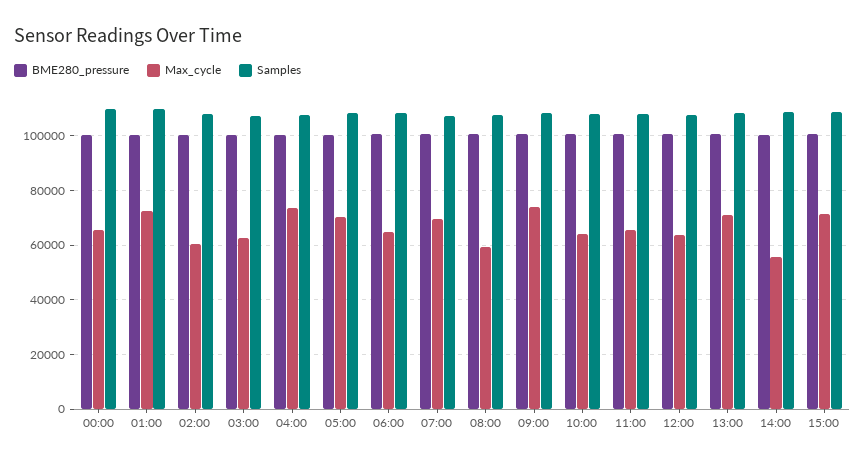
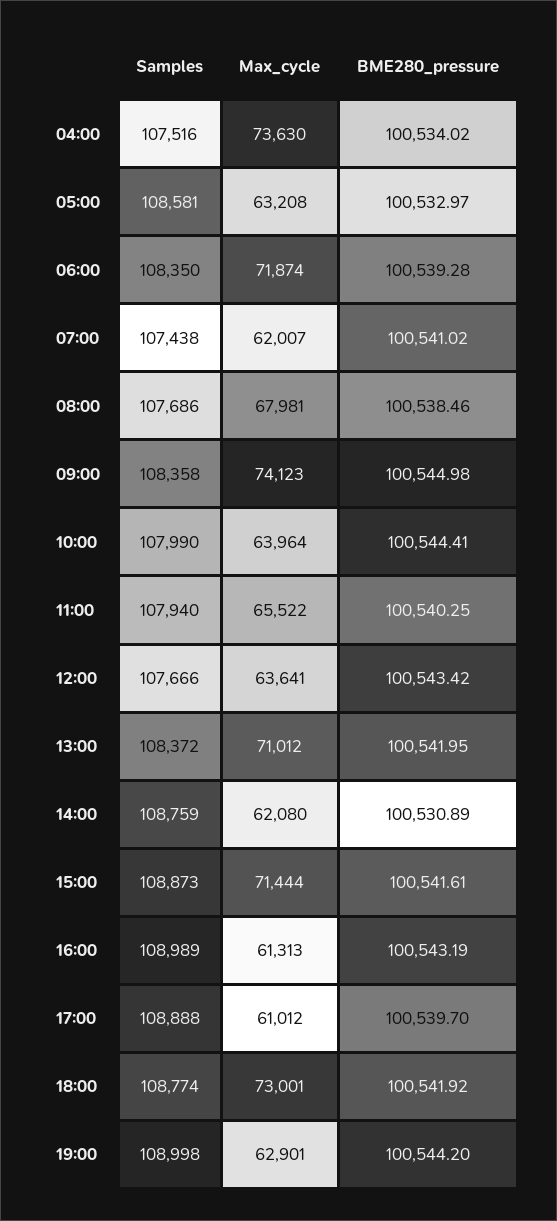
BME280_pressure, 00:00: 100000 -> none
Max_cycle, 00:00: 65000 -> none
Samples, 00:00: 110000 -> none
BME280_pressure, 01:00: 100000 -> none
Max_cycle, 01:00: 72500 -> none
Samples, 01:00: 110000 -> none
BME280_pressure, 02:00: 100000 -> none
Max_cycle, 02:00: 60000 -> none
Samples, 02:00: 107500 -> none
BME280_pressure, 03:00: 100000 -> none
Max_cycle, 03:00: 62500 -> none
Samples, 03:00: 107500 -> none
Max_cycle, 05:00: 70000 -> 63208
Max_cycle, 06:00: 65000 -> 71874
Max_cycle, 07:00: 70000 -> 62007
Max_cycle, 08:00: 60000 -> 67981
Max_cycle, 14:00: 55000 -> 62080
Samples, 16:00: none -> 108989
Max_cycle, 16:00: none -> 61313
BME280_pressure, 16:00: none -> 100543.19
Samples, 17:00: none -> 108888
Max_cycle, 17:00: none -> 61012
BME280_pressure, 17:00: none -> 100539.7
Samples, 18:00: none -> 108774
Max_cycle, 18:00: none -> 73001
BME280_pressure, 18:00: none -> 100541.92
Samples, 19:00: none -> 108998
Max_cycle, 19:00: none -> 62901
BME280_pressure, 19:00: none -> 100544.2

